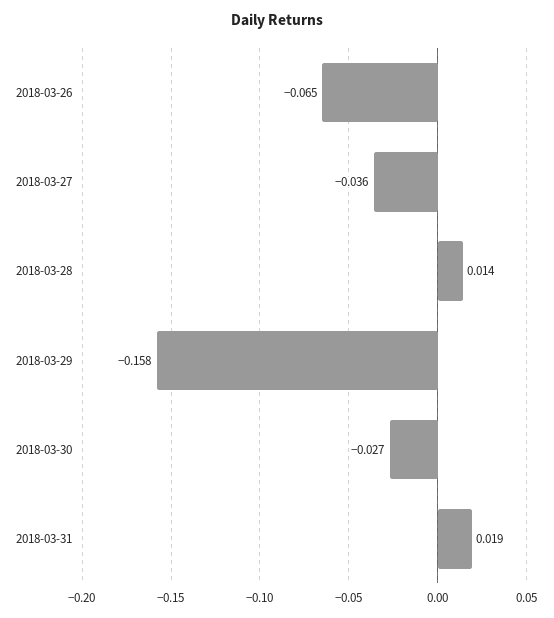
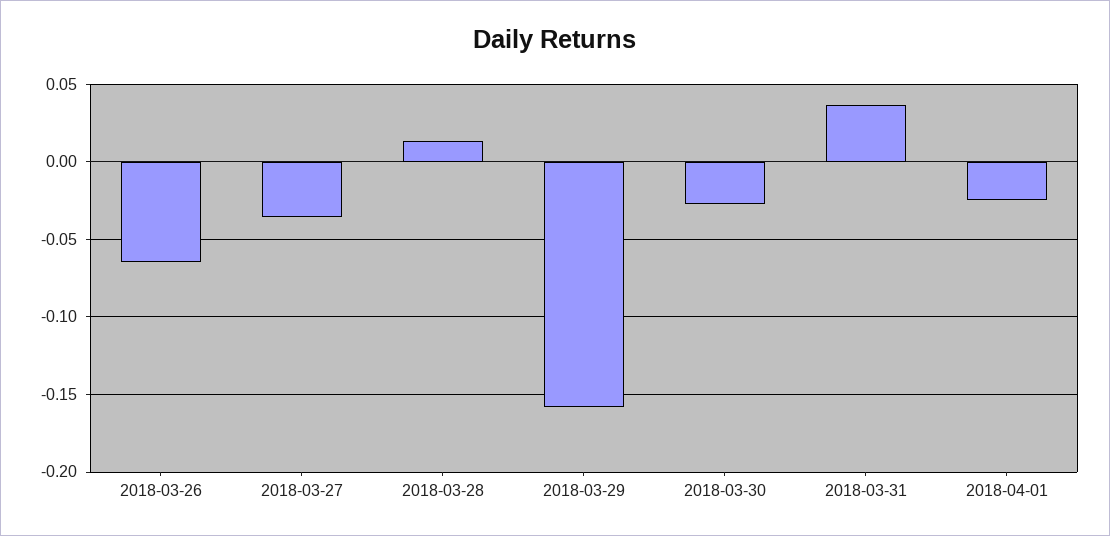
2018-03-31: 0.019 -> 0.035
2018-04-01: none -> -0.025

